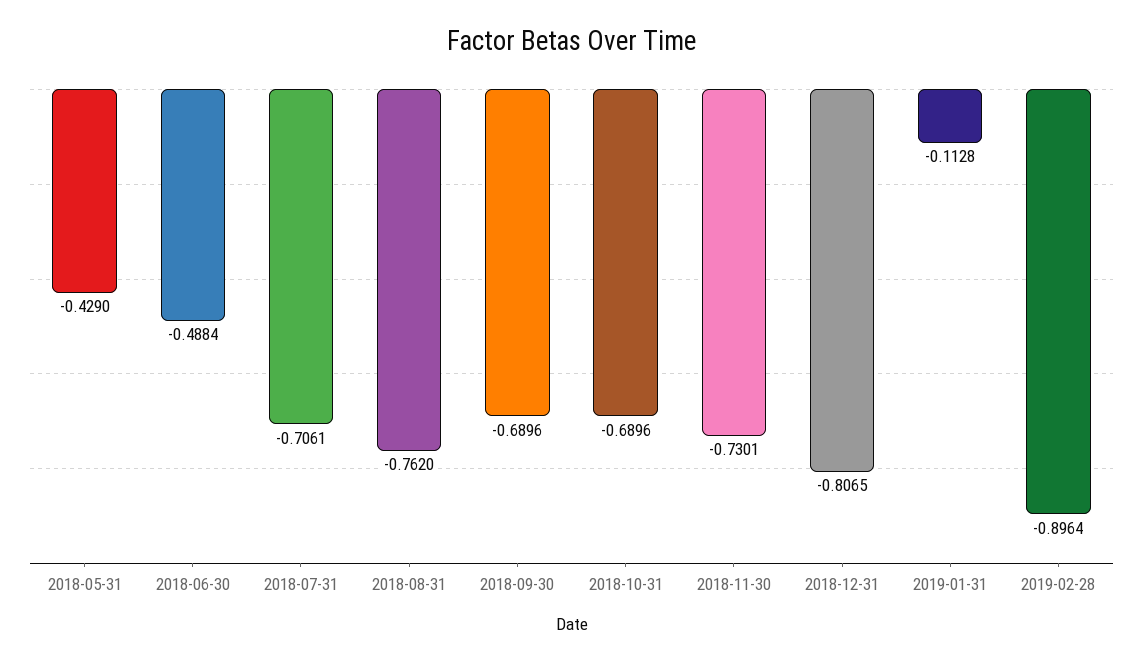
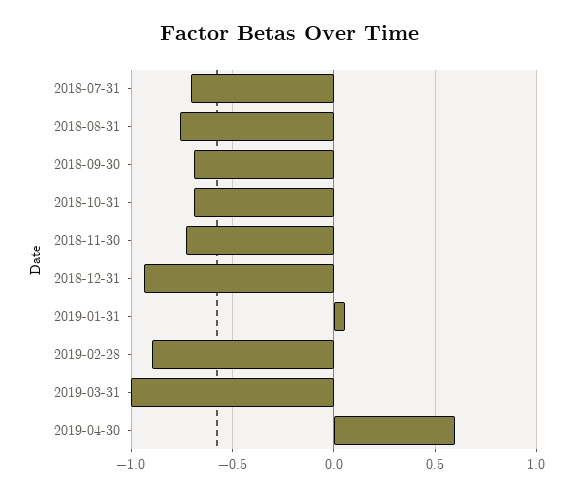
2018-05-31: -0.429 -> none
2018-06-30: -0.4884 -> none
2018-12-31: -0.8065 -> -0.95
2019-01-31: -0.1128 -> 0.05
2019-03-31: none -> -1
2019-04-30: none -> 0.6

